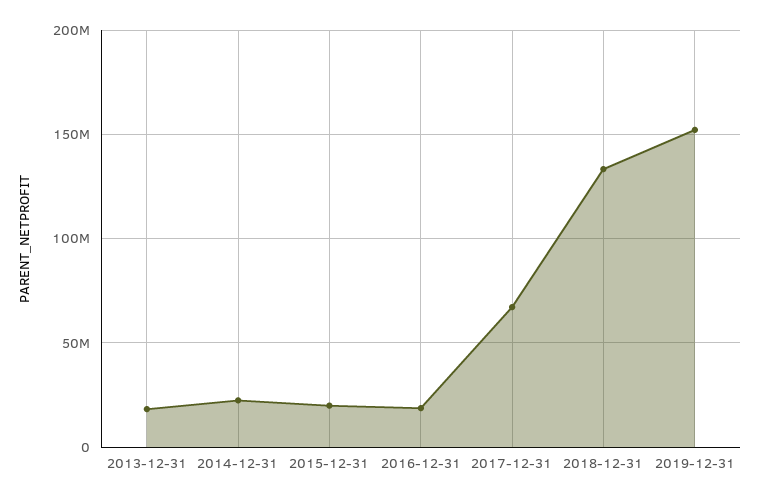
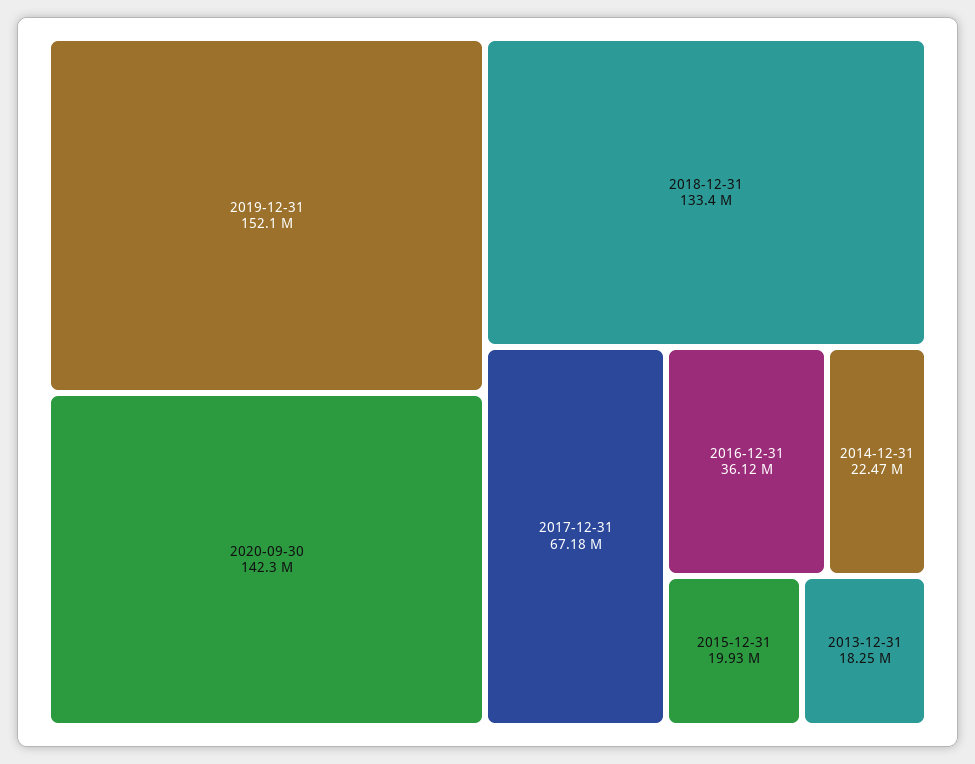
2016-12-31: 20000000 -> 36120000
2020-09-30: none -> 142300000

